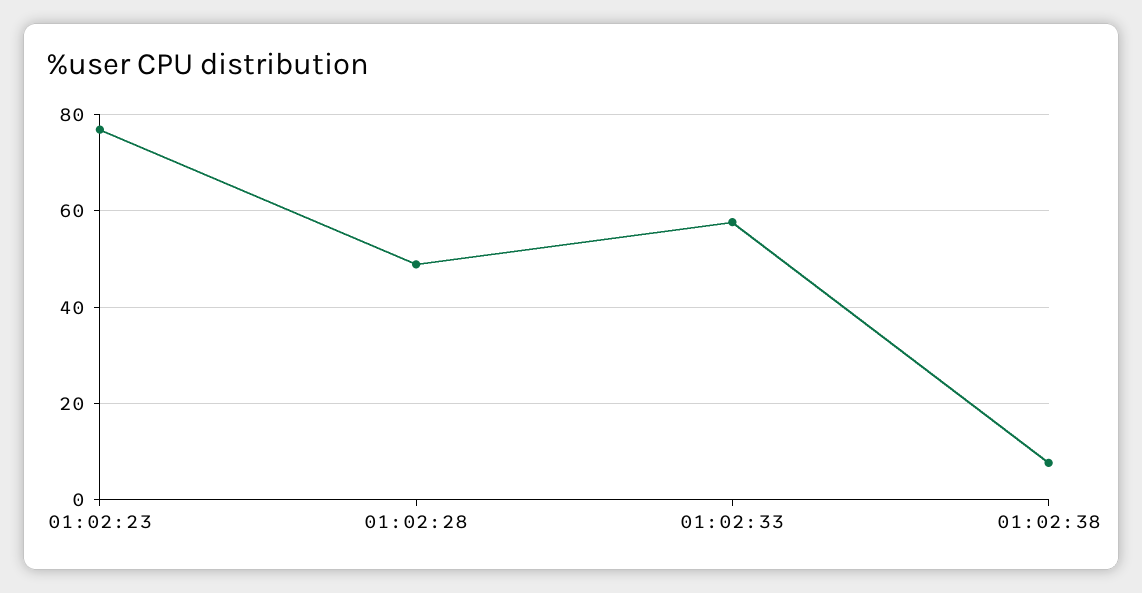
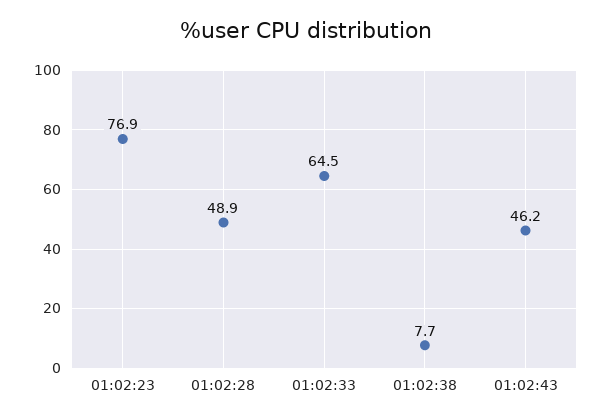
01:02:33: 58 -> 64.5
01:02:43: none -> 46.2

